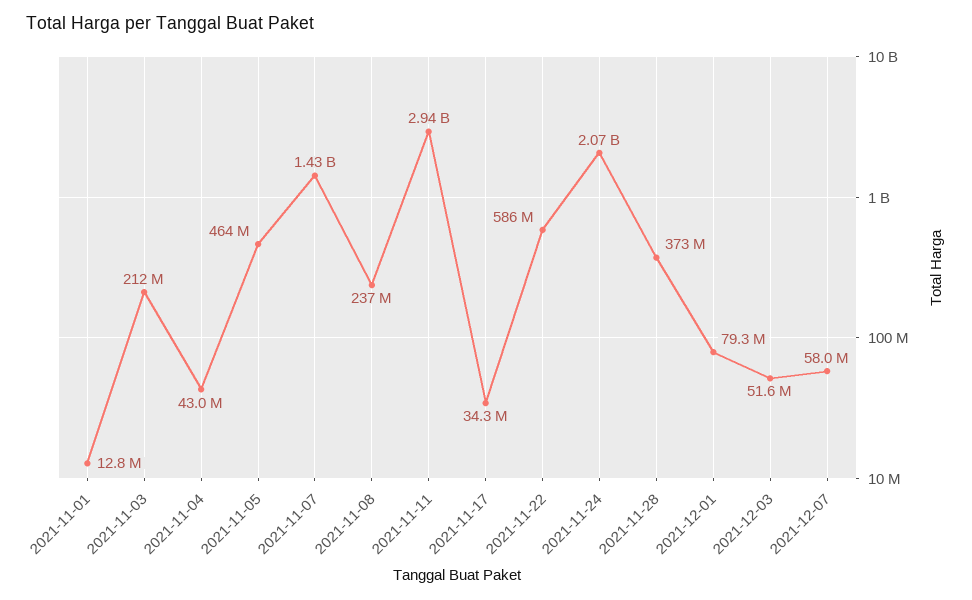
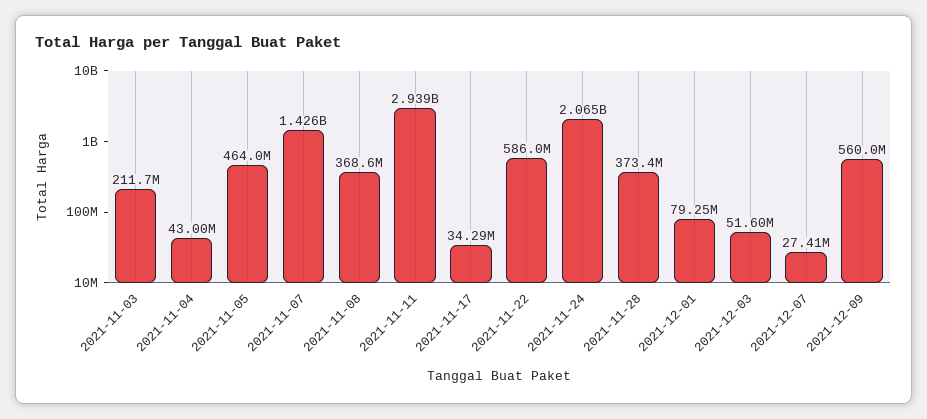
2021-11-01: 12800000 -> none
2021-11-08: 237000000 -> 368600000
2021-12-07: 58000000 -> 27410000
2021-12-09: none -> 560000000

